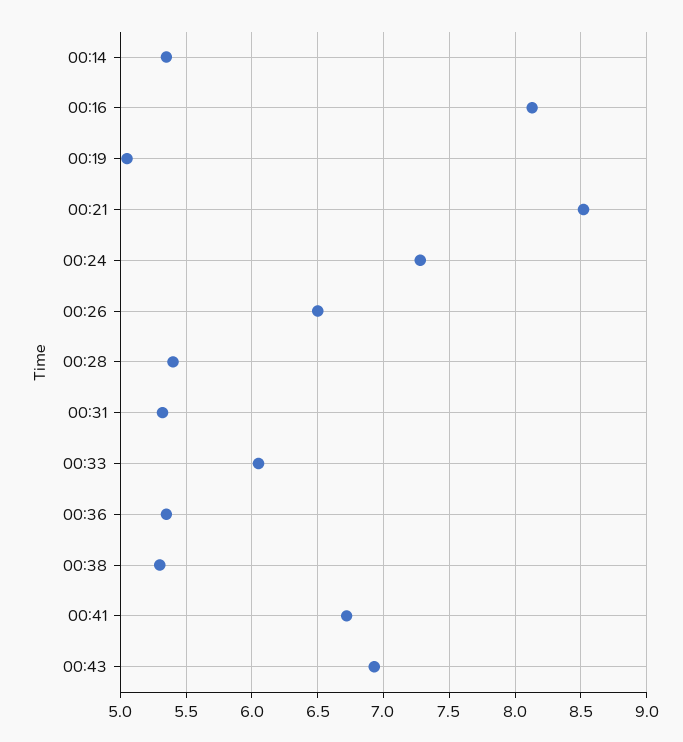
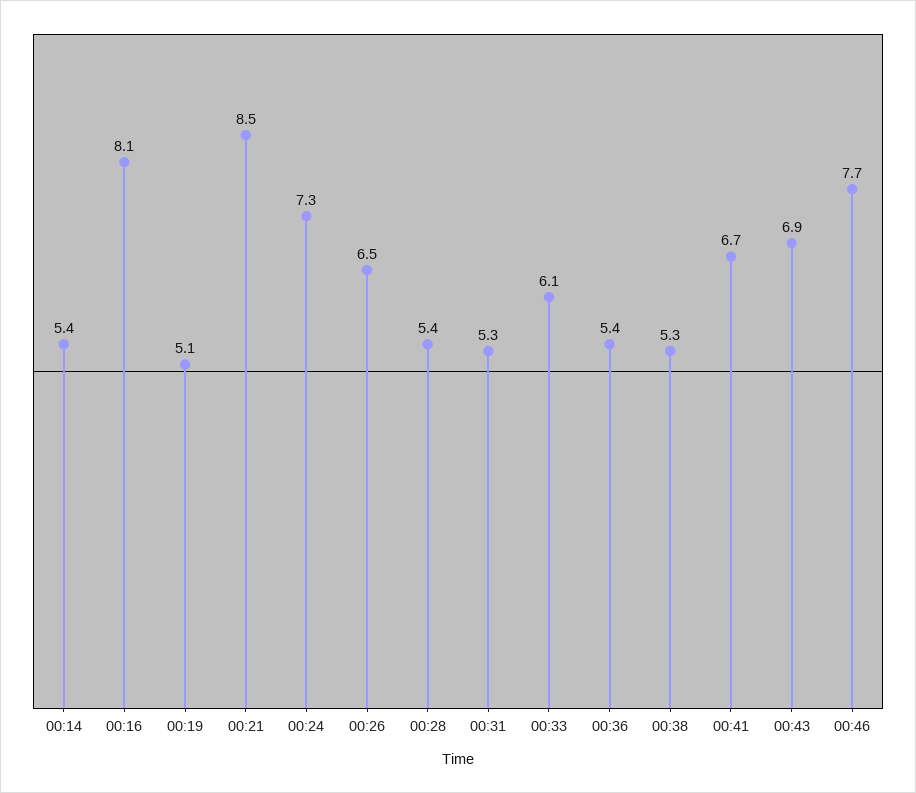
00:46: none -> 7.7

